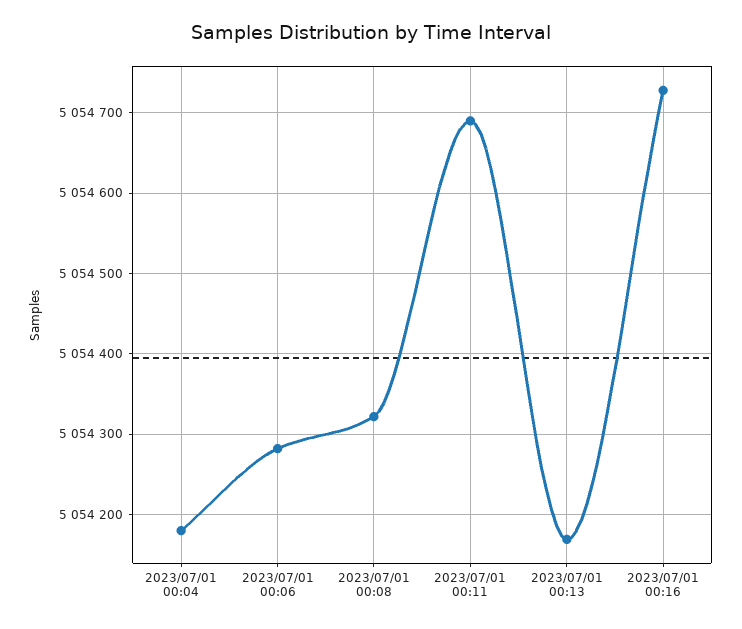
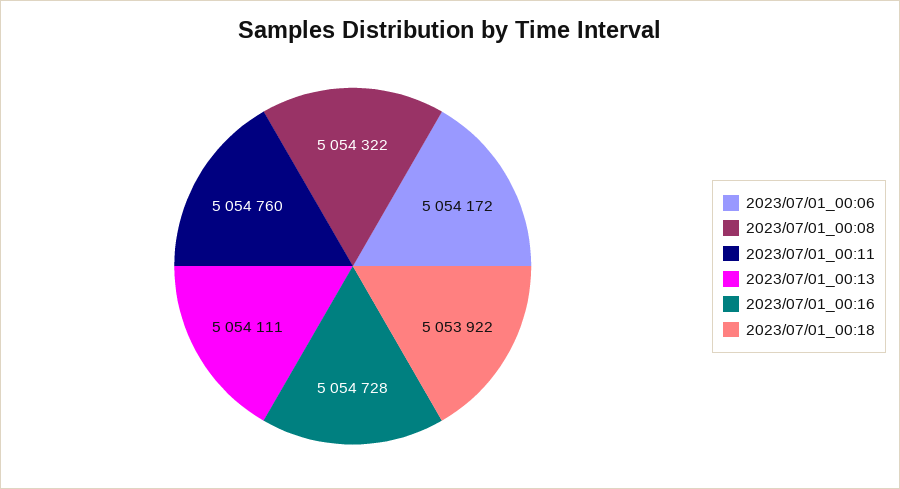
2023/07/01 00:04: 5054180 -> none
2023/07/01 00:06: 5054280 -> 5054172
2023/07/01 00:11: 5054690 -> 5054760
2023/07/01 00:13: 5054170 -> 5054111
2023/07/01_00:18: none -> 5053922

